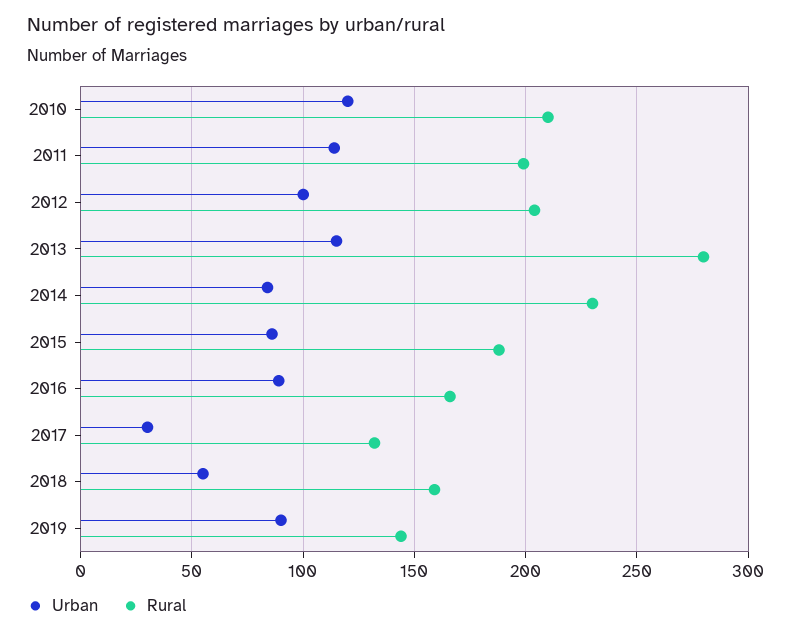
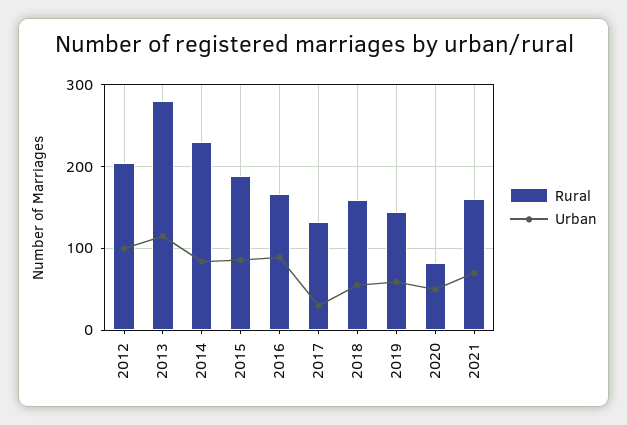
Urban, 2010: 120 -> none
Rural, 2010: 210 -> none
Urban, 2011: 115 -> none
Rural, 2011: 200 -> none
Urban, 2019: 90 -> 60
Rural, 2020: none -> 80
Urban, 2020: none -> 50
Rural, 2021: none -> 160
Urban, 2021: none -> 70

